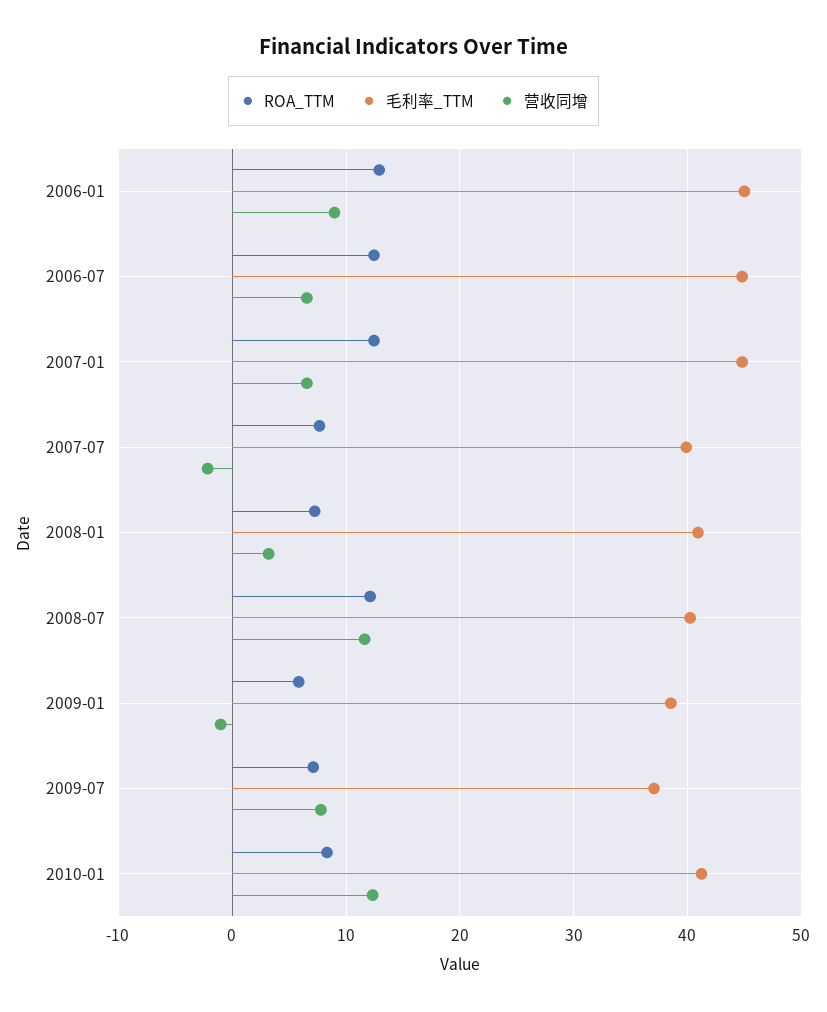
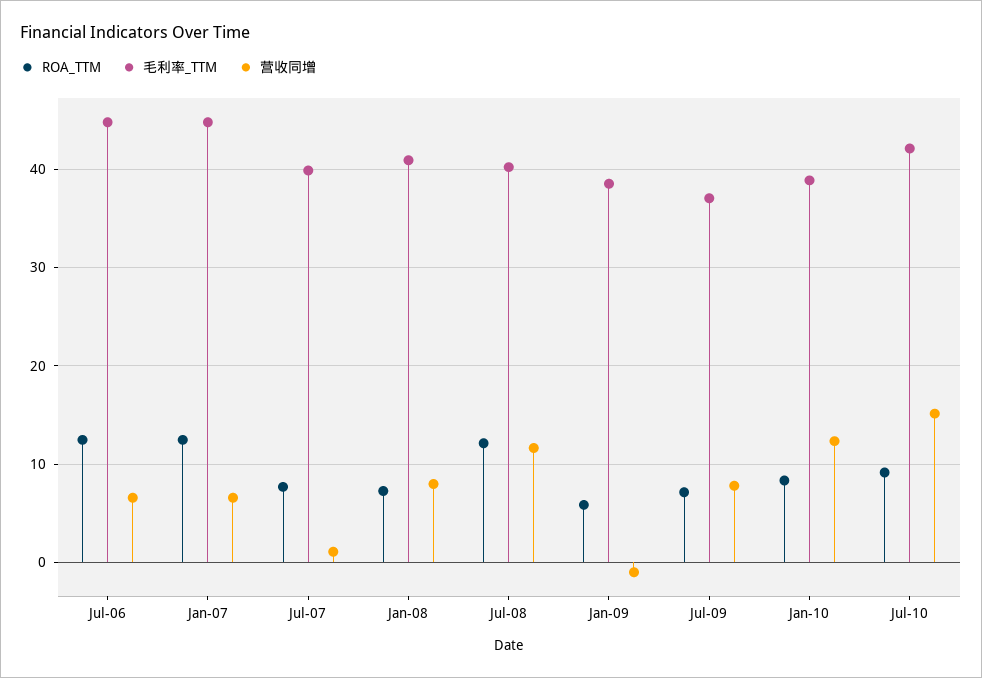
ROA_TTM, 2006-01: 13 -> none
毛利率_TTM, 2006-01: 45 -> none
营收同增, 2006-01: 9 -> none
营收同增, 2007-07: -2 -> 1
营收同增, 2008-01: 3 -> 8
毛利率_TTM, 2010-01: 41 -> 39
ROA_TTM, Jul-10: none -> 9
毛利率_TTM, Jul-10: none -> 42
营收同增, Jul-10: none -> 15

